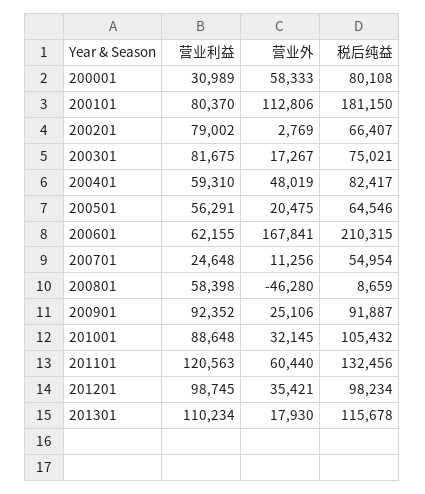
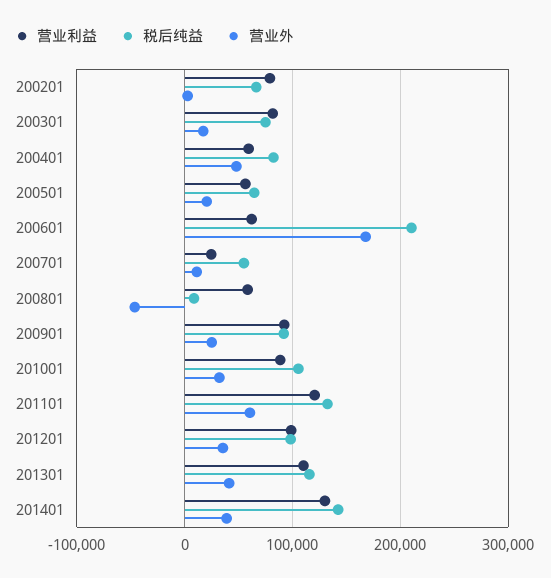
营业利益, 200001: 30989 -> none
营业外, 200001: 58333 -> none
税后纯益, 200001: 80108 -> none
营业利益, 200101: 80370 -> none
营业外, 200101: 112806 -> none
税后纯益, 200101: 181150 -> none
营业外, 201301: 17930 -> 40000
营业利益, 201401: none -> 130000
税后纯益, 201401: none -> 140000
营业外, 201401: none -> 40000

